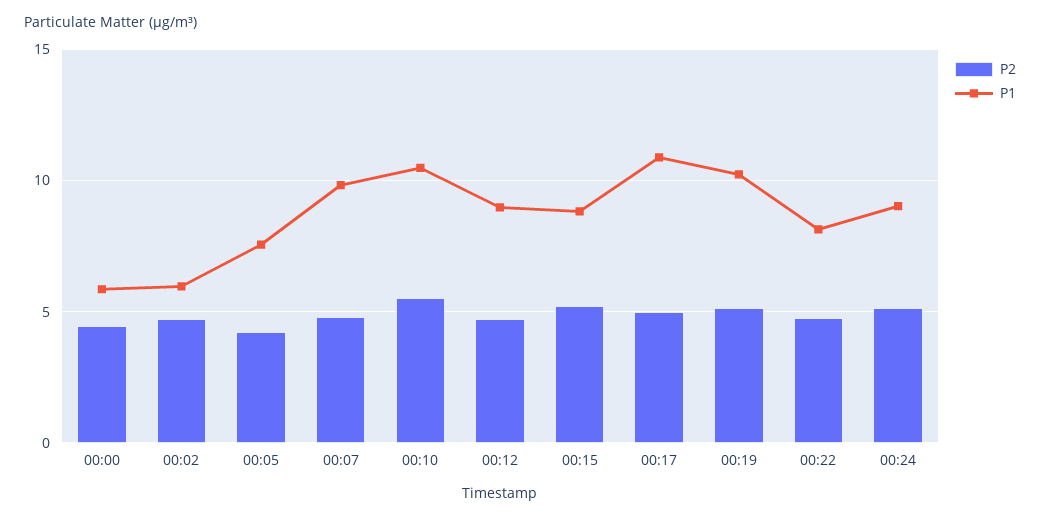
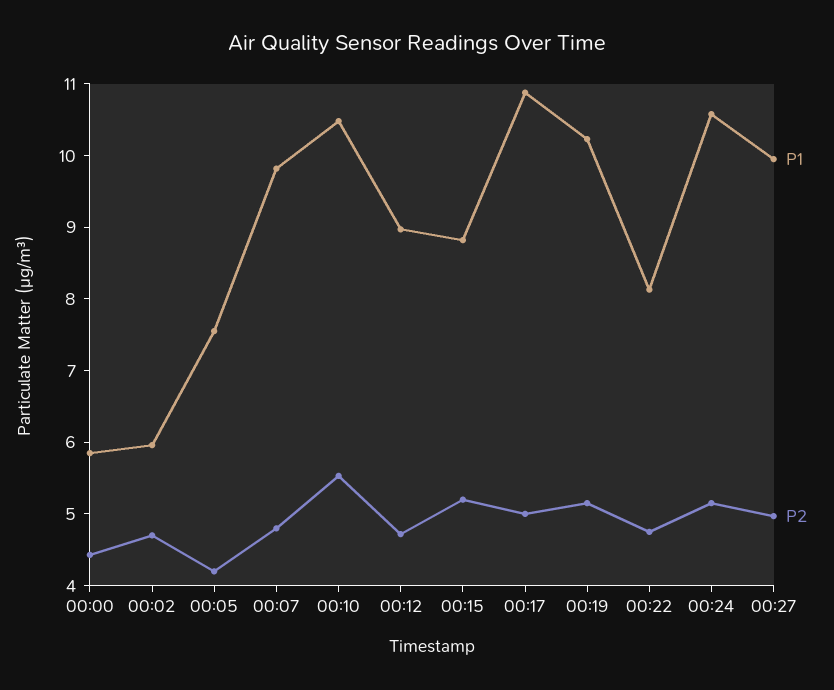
P1, 00:24: 9 -> 10.6
P1, 00:27: none -> 10
P2, 00:27: none -> 5

